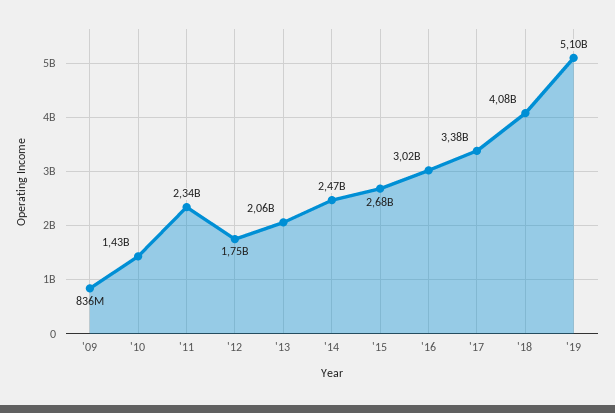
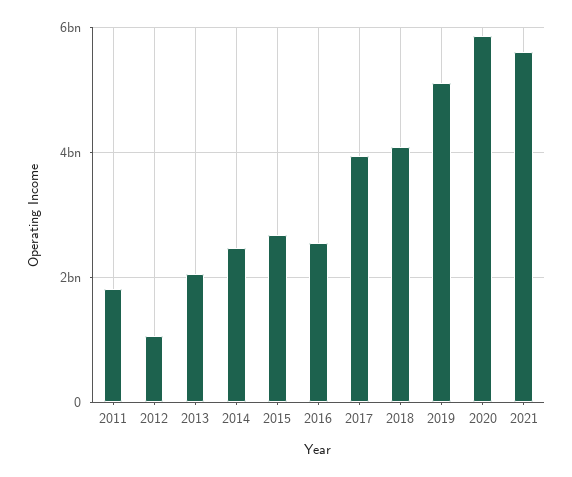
'09: 836000000 -> none
'10: 1430000000 -> none
'11: 2340000000 -> 1800000000
'12: 1750000000 -> 1000000000
'16: 3020000000 -> 2600000000
'17: 3380000000 -> 4000000000
2020: none -> 5800000000
2021: none -> 5600000000

